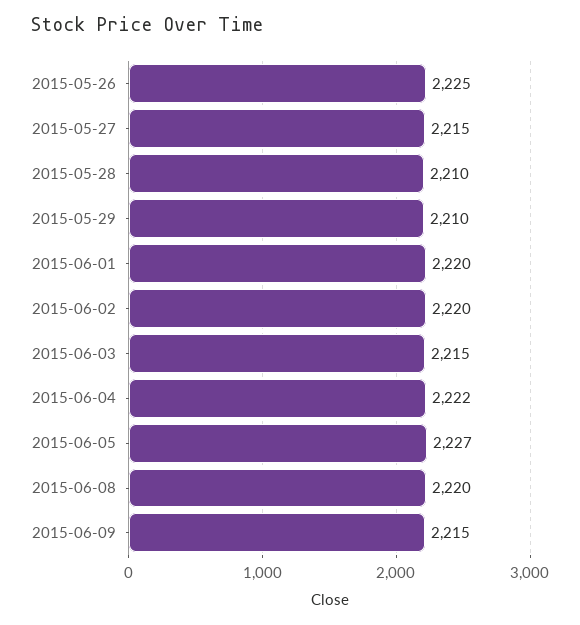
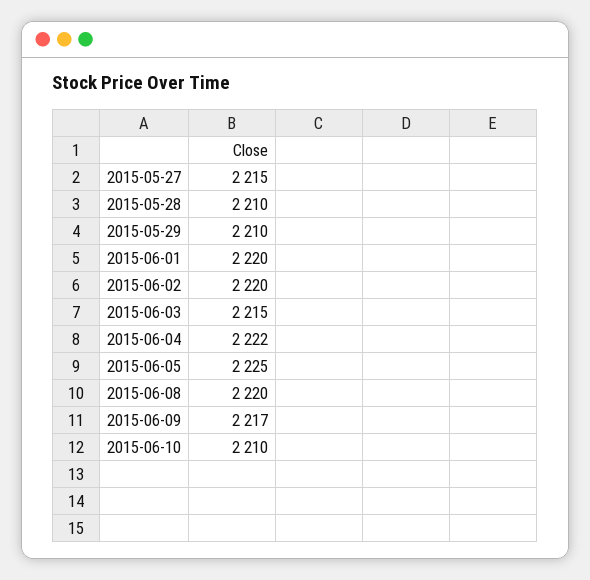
2015-05-26: 2225 -> none
2015-06-05: 2227 -> 2225
2015-06-09: 2215 -> 2217
2015-06-10: none -> 2210

